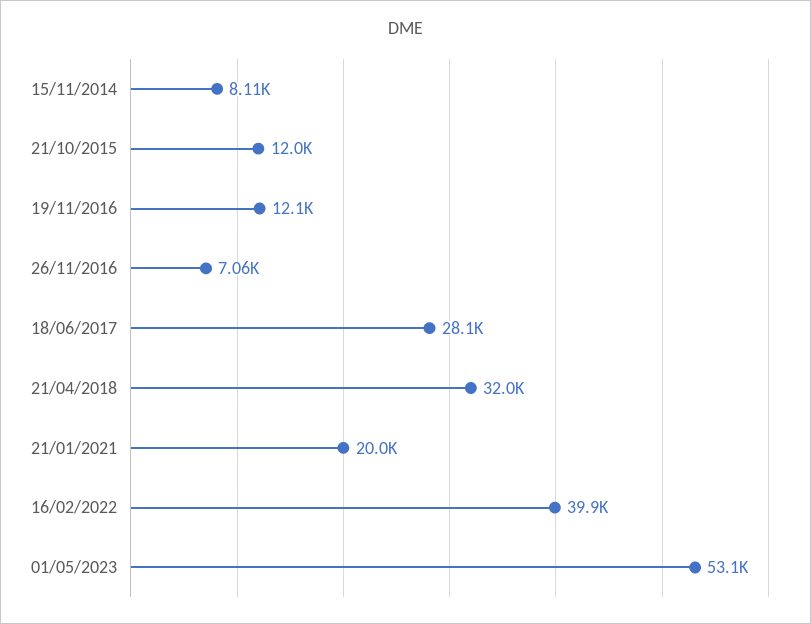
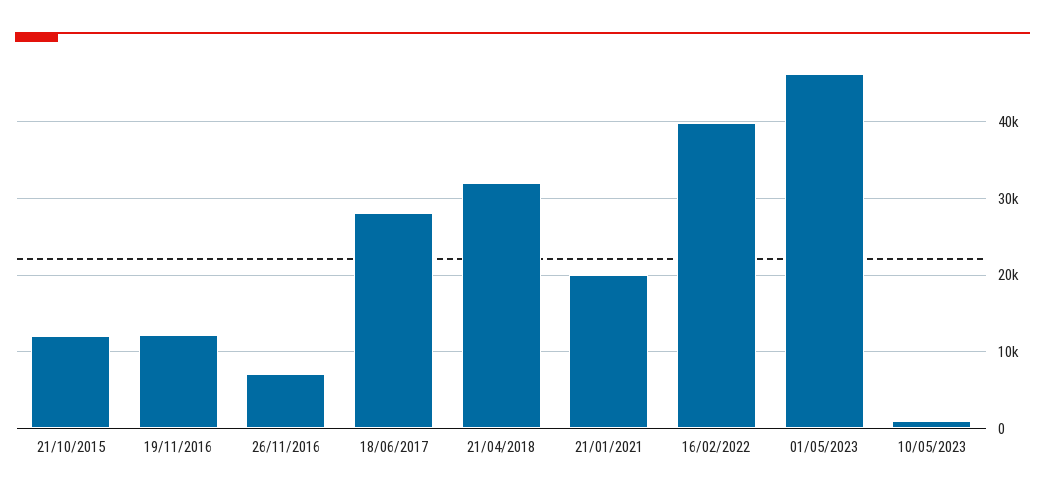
15/11/2014: 8110 -> none
01/05/2023: 53100 -> 46000
10/05/2023: none -> 1000

